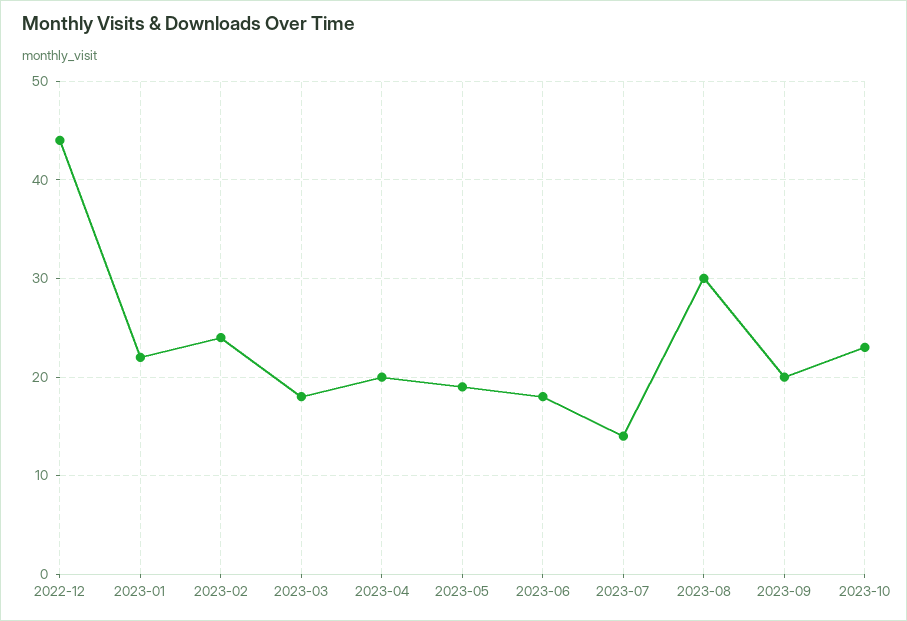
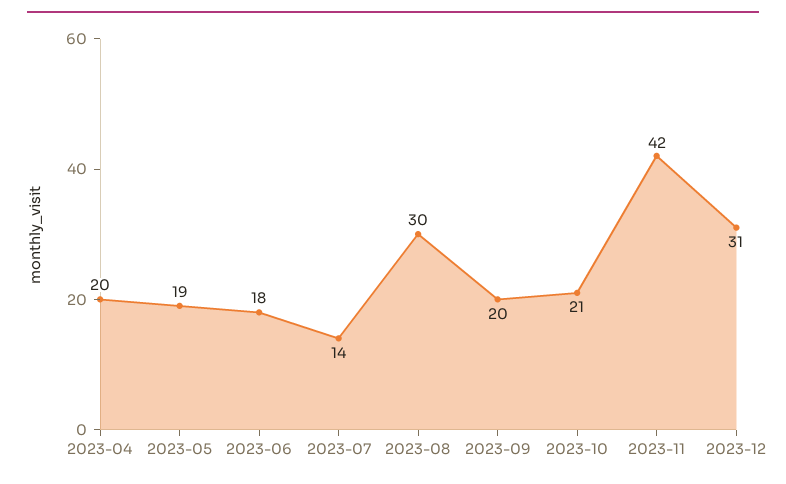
2022-12: 44 -> none
2023-01: 22 -> none
2023-02: 24 -> none
2023-03: 18 -> none
2023-10: 23 -> 21
2023-11: none -> 42
2023-12: none -> 31

